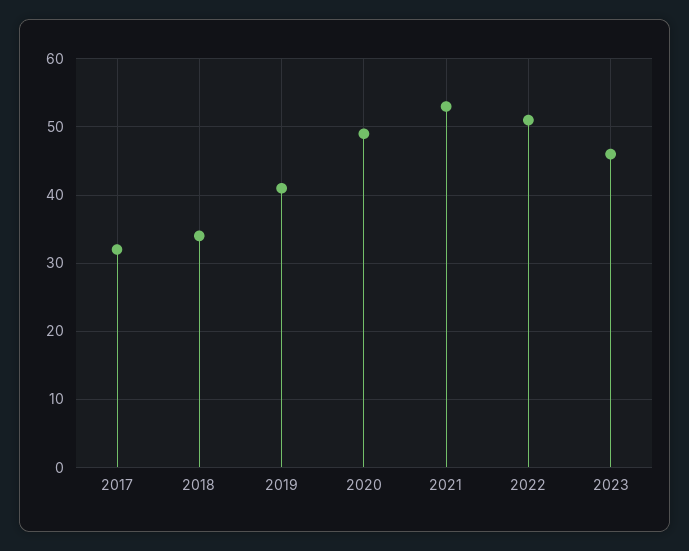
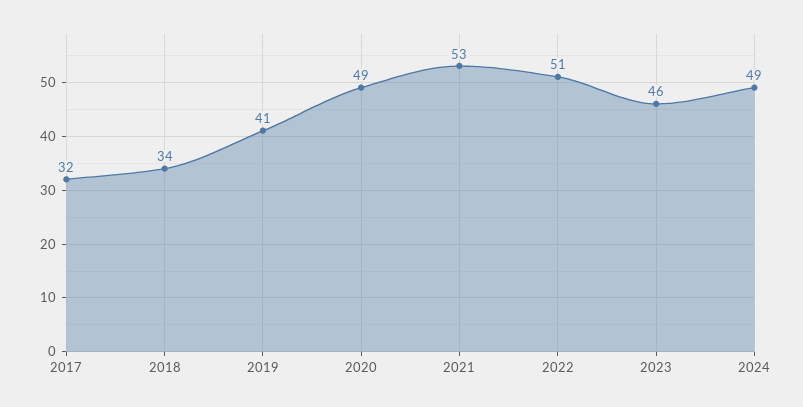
2024: none -> 49

